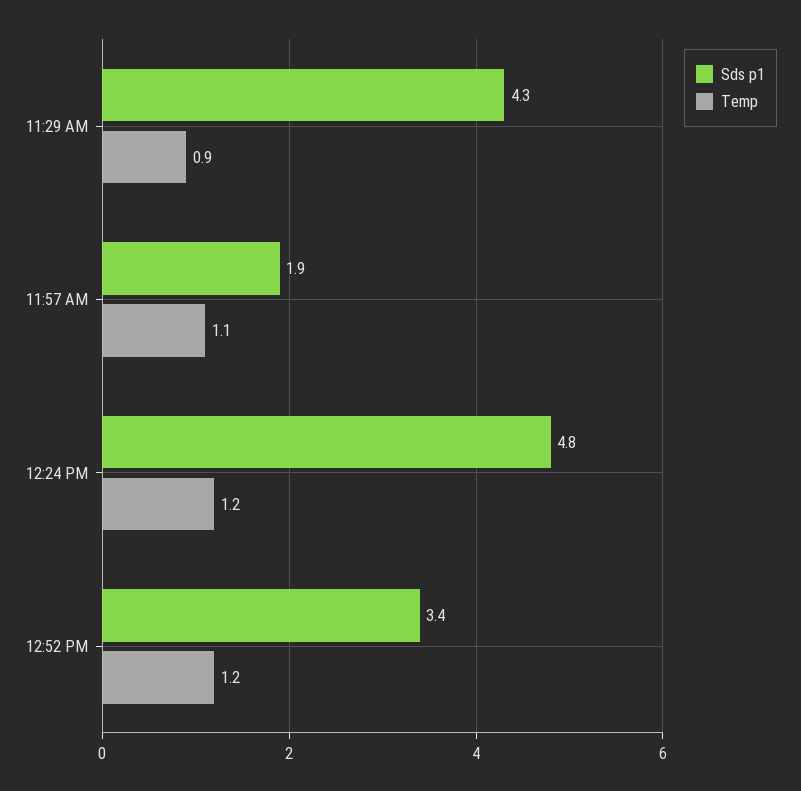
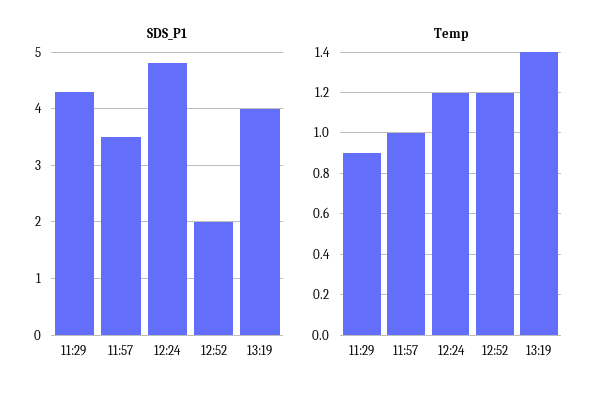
Sds p1, 11:57 AM: 1.9 -> 3.5
Temp, 11:57 AM: 1.1 -> 1
Sds p1, 12:52 PM: 3.4 -> 2
Sds p1, 13:19: none -> 4
Temp, 13:19: none -> 1.4

